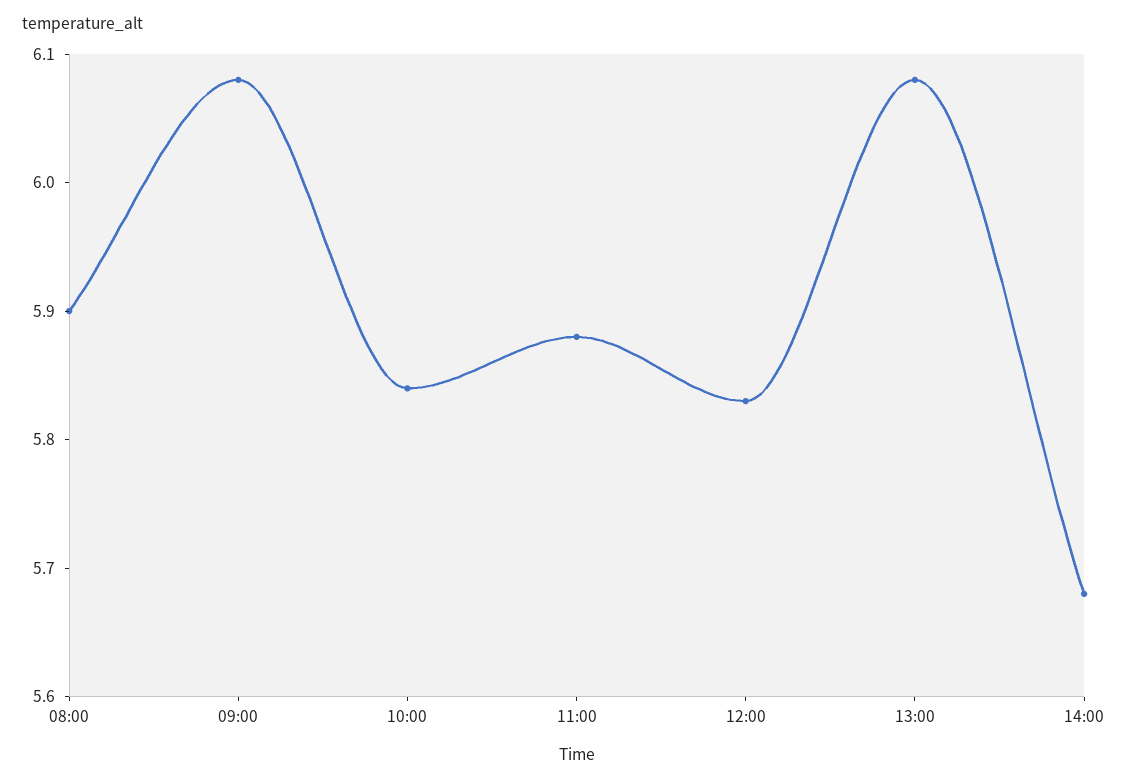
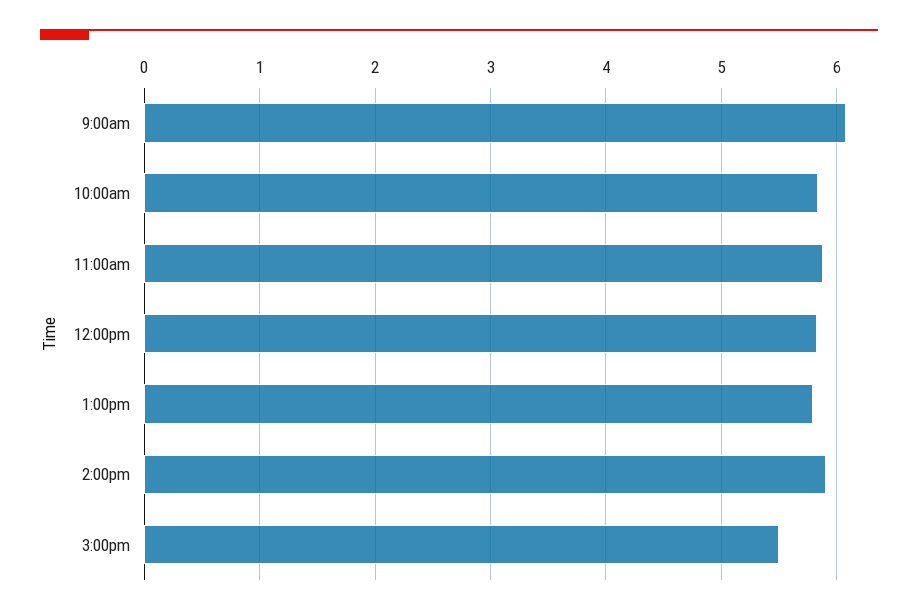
08:00: 5.9 -> none
13:00: 6.08 -> 5.8
14:00: 5.68 -> 5.9
3:00pm: none -> 5.5

